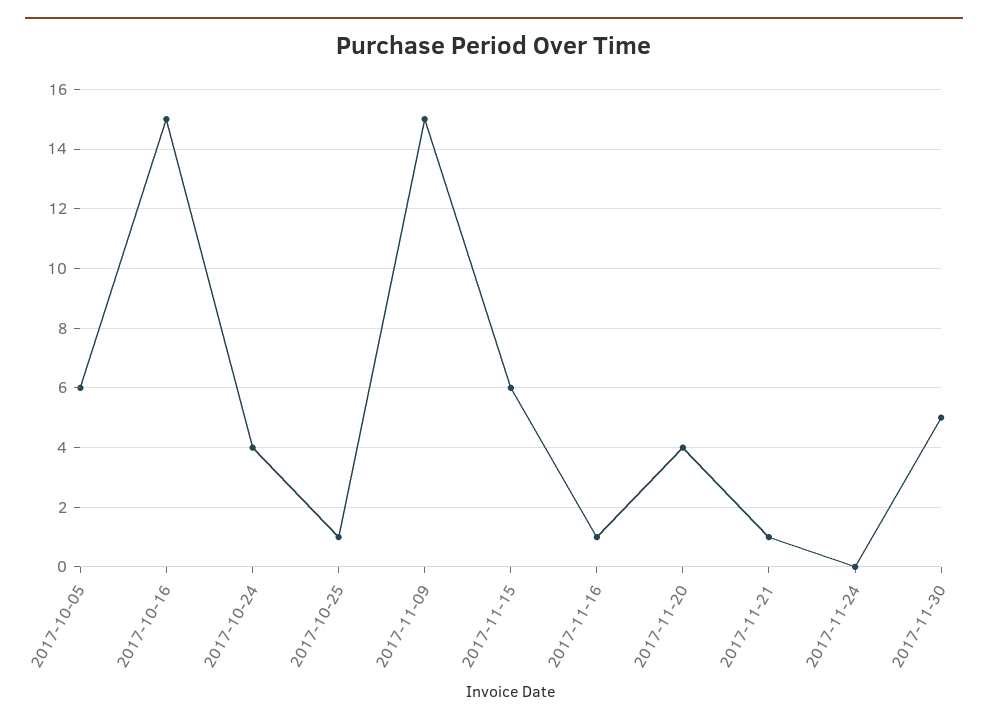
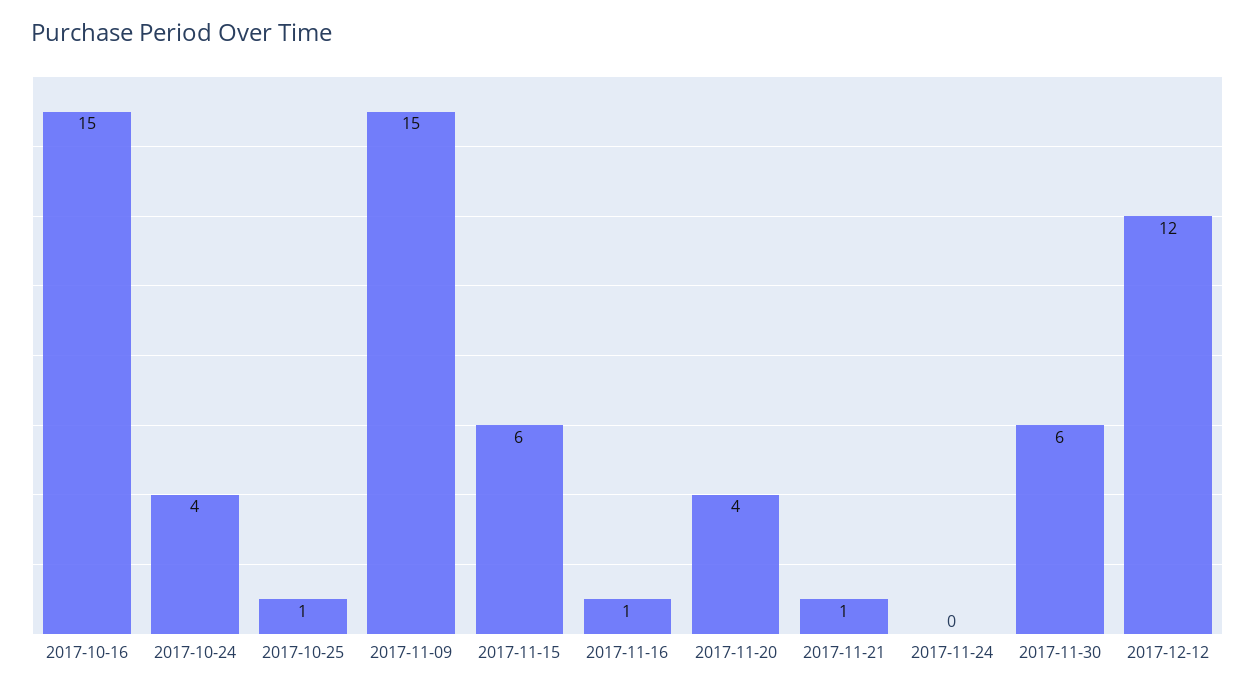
2017-10-05: 6 -> none
2017-11-30: 5 -> 6
2017-12-12: none -> 12

